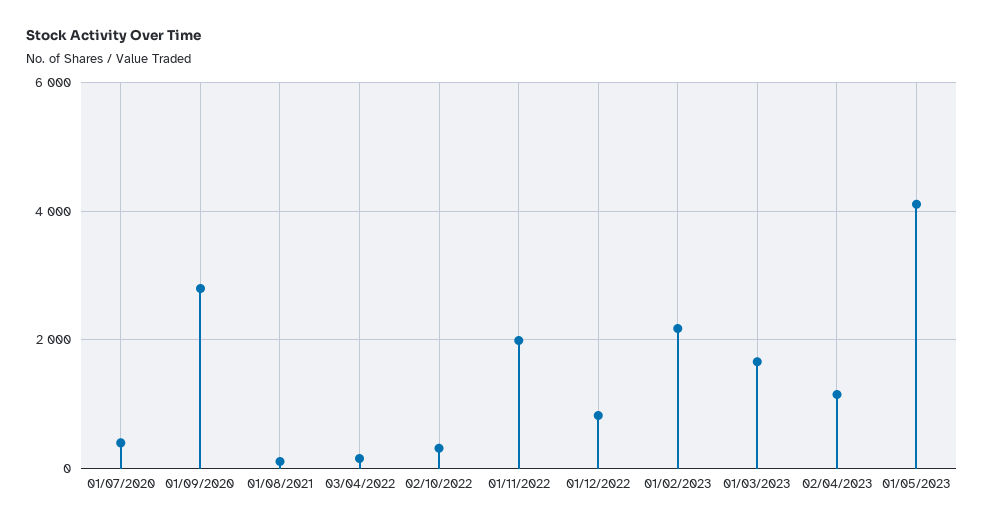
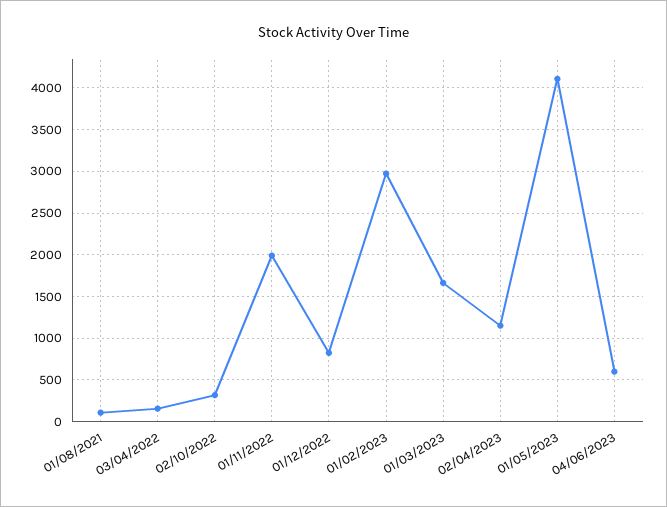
01/07/2020: 400 -> none
01/09/2020: 2800 -> none
01/02/2023: 2200 -> 3000
04/06/2023: none -> 600

